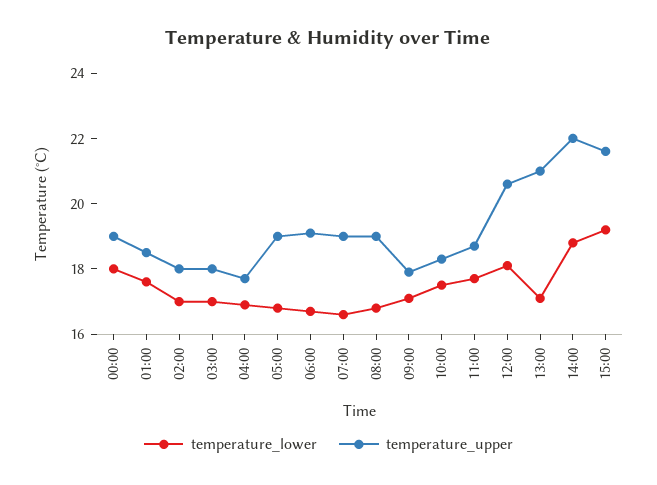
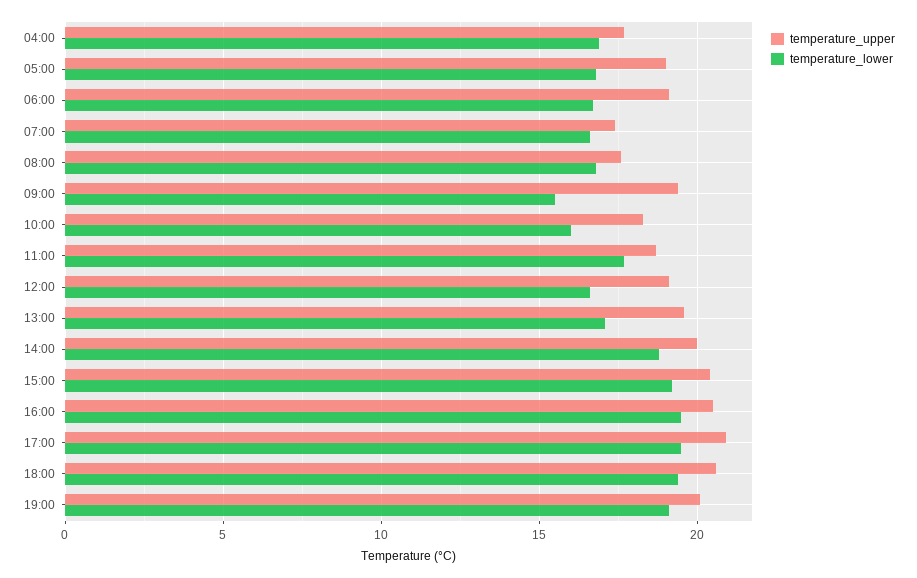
temperature_lower, 00:00: 18 -> none
temperature_upper, 00:00: 19 -> none
temperature_lower, 01:00: 17.5 -> none
temperature_upper, 01:00: 18.5 -> none
temperature_lower, 02:00: 17 -> none
temperature_upper, 02:00: 18 -> none
temperature_lower, 03:00: 17 -> none
temperature_upper, 03:00: 18 -> none
temperature_upper, 07:00: 19 -> 17.5
temperature_upper, 08:00: 19 -> 17.5
temperature_lower, 09:00: 17 -> 15.5
temperature_upper, 09:00: 18 -> 19.5
temperature_lower, 10:00: 17.5 -> 16
temperature_lower, 12:00: 18 -> 16.5
temperature_upper, 12:00: 20.5 -> 19
temperature_upper, 13:00: 21 -> 19.5
temperature_upper, 14:00: 22 -> 20
temperature_upper, 15:00: 21.5 -> 20.5
temperature_upper, 16:00: none -> 20.5
temperature_lower, 16:00: none -> 19.5
temperature_upper, 17:00: none -> 21
temperature_lower, 17:00: none -> 19.5
temperature_upper, 18:00: none -> 20.5
temperature_lower, 18:00: none -> 19.5
temperature_upper, 19:00: none -> 20
temperature_lower, 19:00: none -> 19

